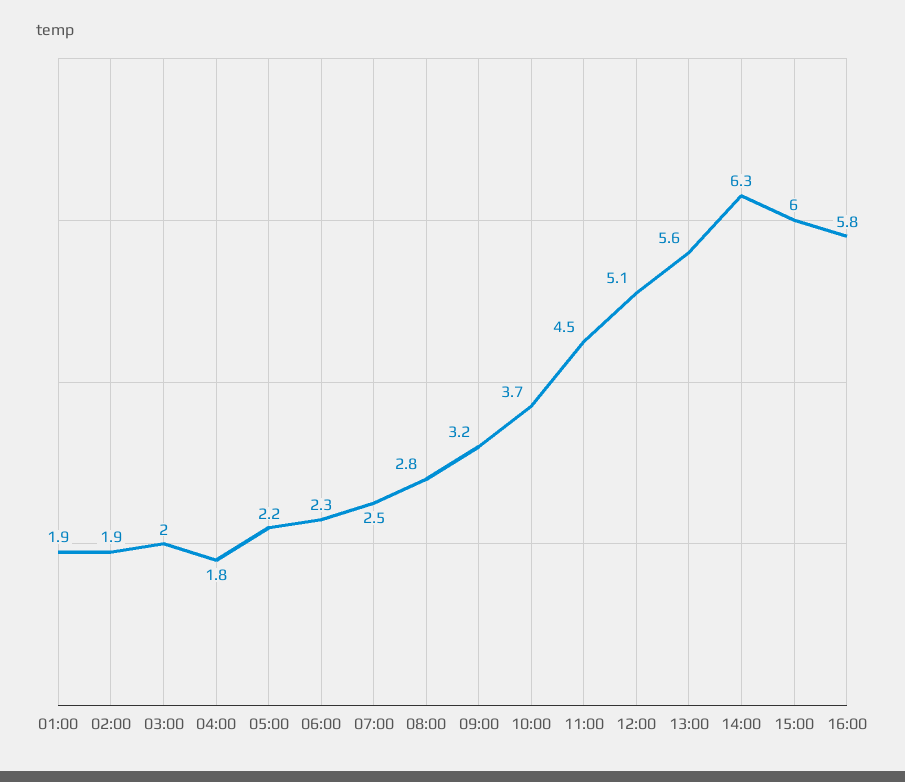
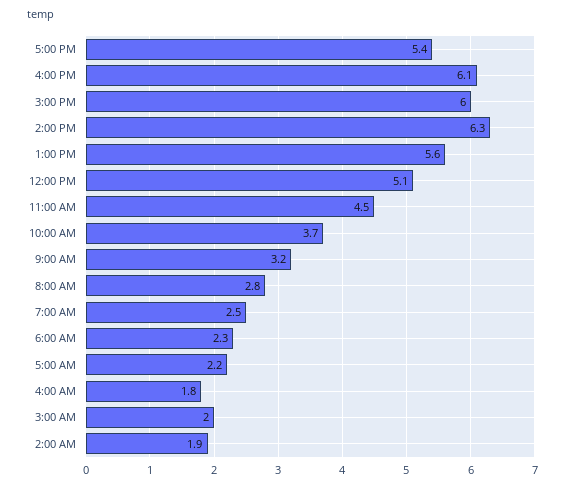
01:00: 1.9 -> none
16:00: 5.8 -> 6.1
5:00 PM: none -> 5.4

